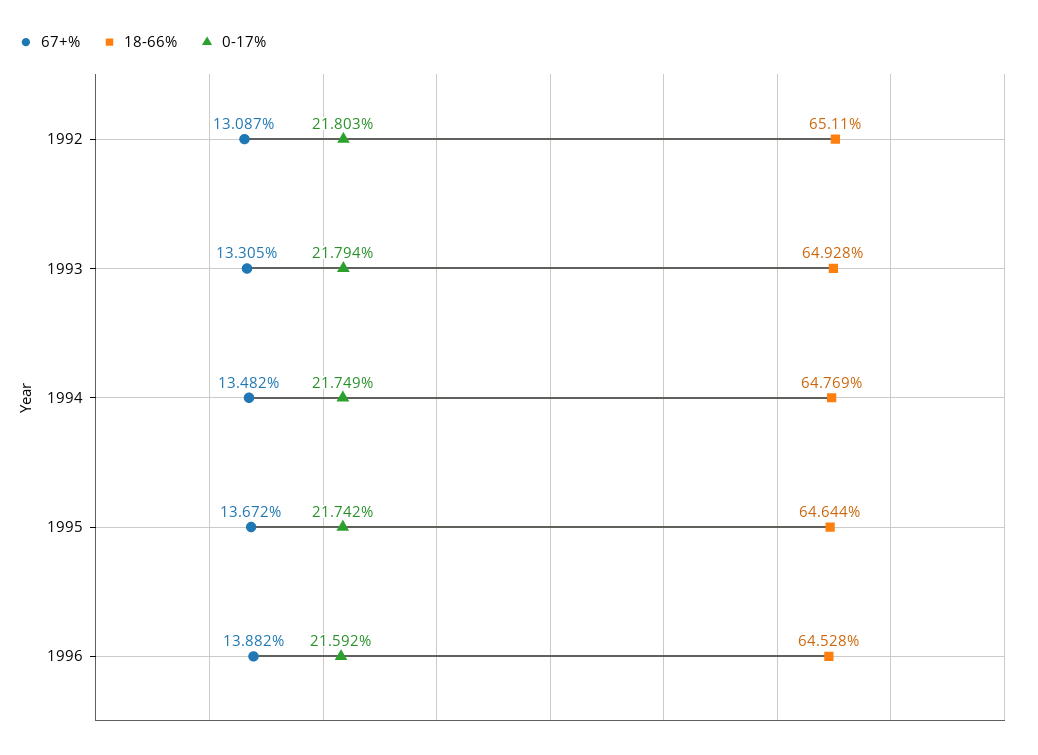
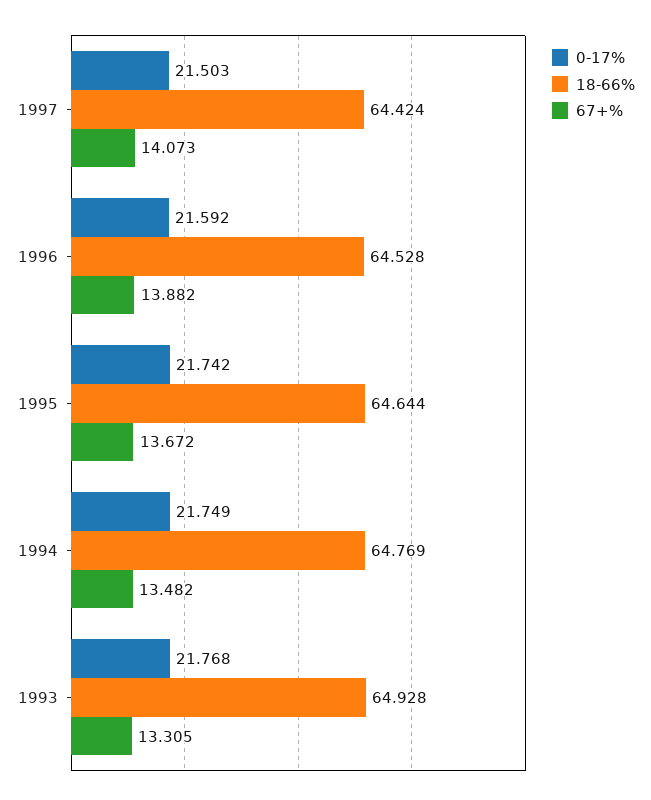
67+%, 1992: 13.087 -> none
18-66%, 1992: 65.11 -> none
0-17%, 1992: 21.803 -> none
0-17%, 1993: 21.794 -> 21.768
0-17%, 1997: none -> 21.503
18-66%, 1997: none -> 64.424
67+%, 1997: none -> 14.073

